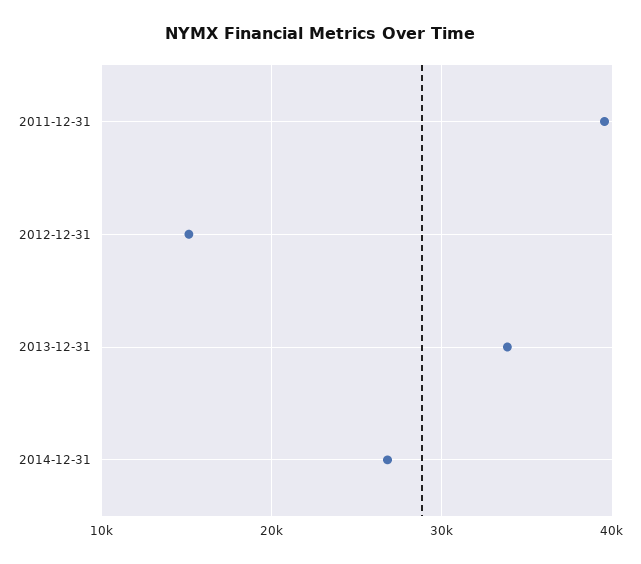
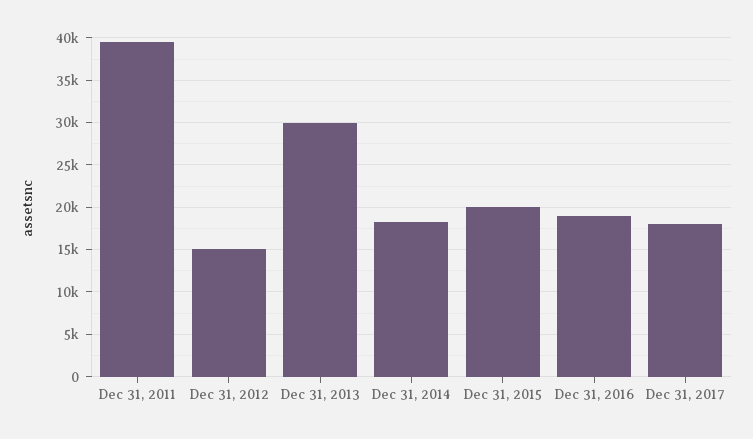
2013-12-31: 34000 -> 30000
2014-12-31: 27000 -> 18000
Dec 31, 2015: none -> 20000
Dec 31, 2016: none -> 19000
Dec 31, 2017: none -> 18000

